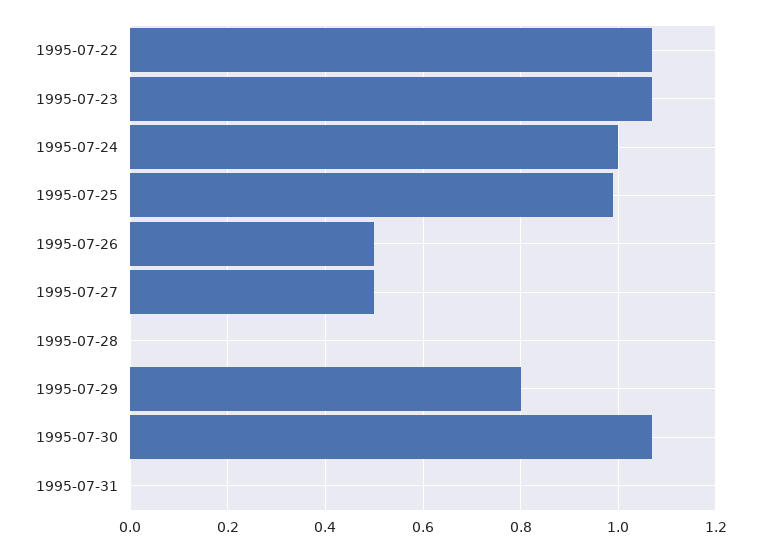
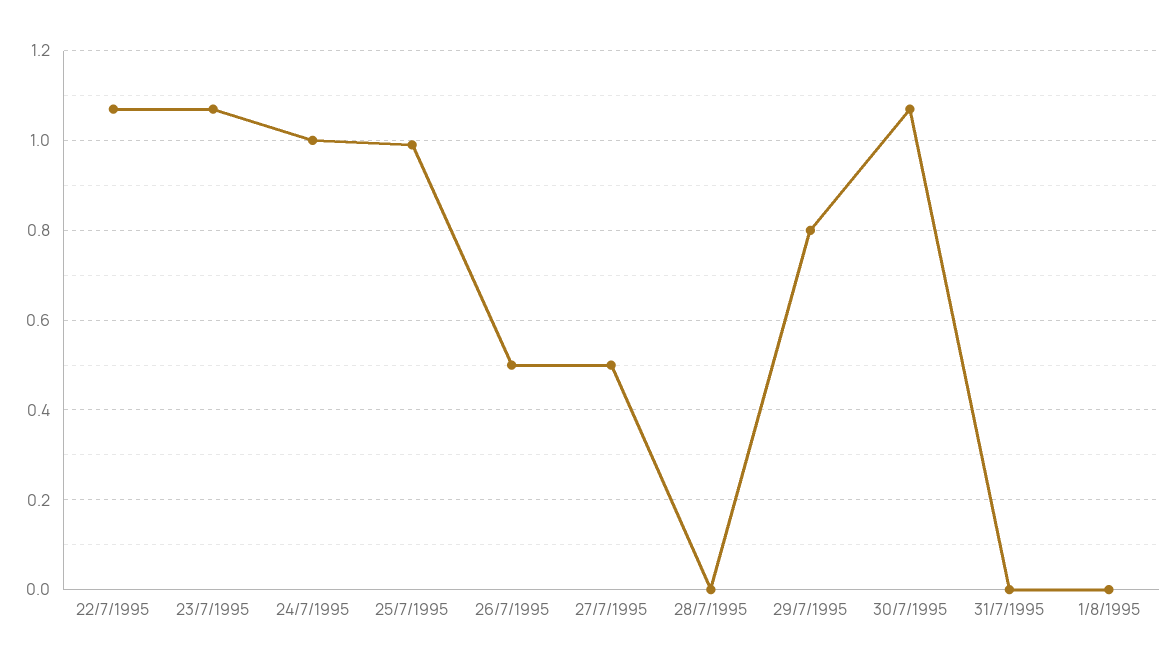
1/8/1995: none -> 0

